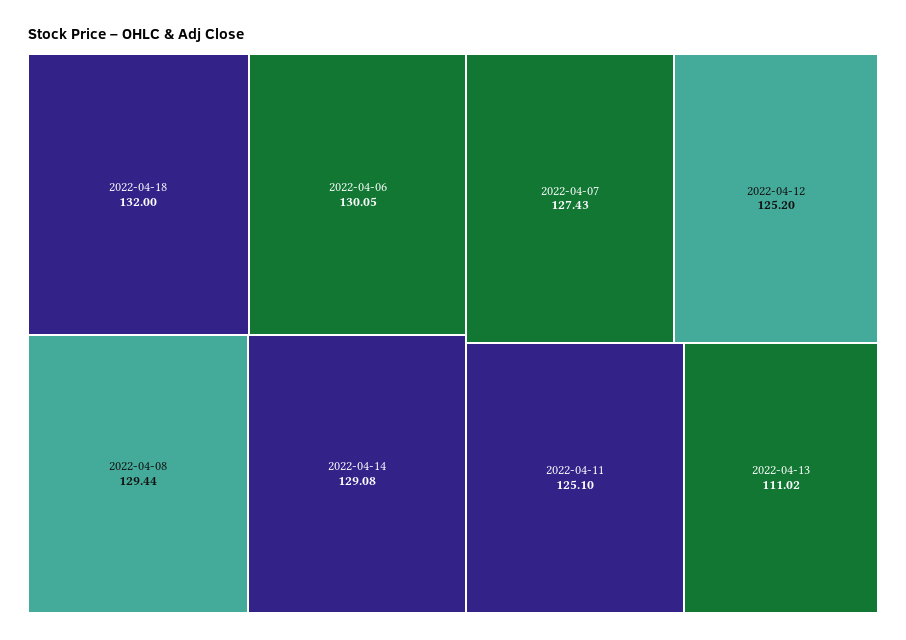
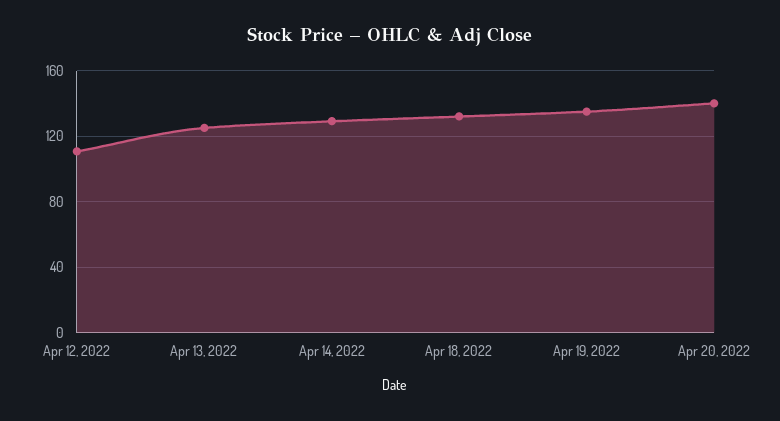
2022-04-06: 130.05 -> none
2022-04-08: 129.44 -> none
2022-04-07: 127.43 -> none
2022-04-12: 125.2 -> 110
2022-04-11: 125.1 -> none
2022-04-13: 111.02 -> 125
Apr 19, 2022: none -> 135
Apr 20, 2022: none -> 140

